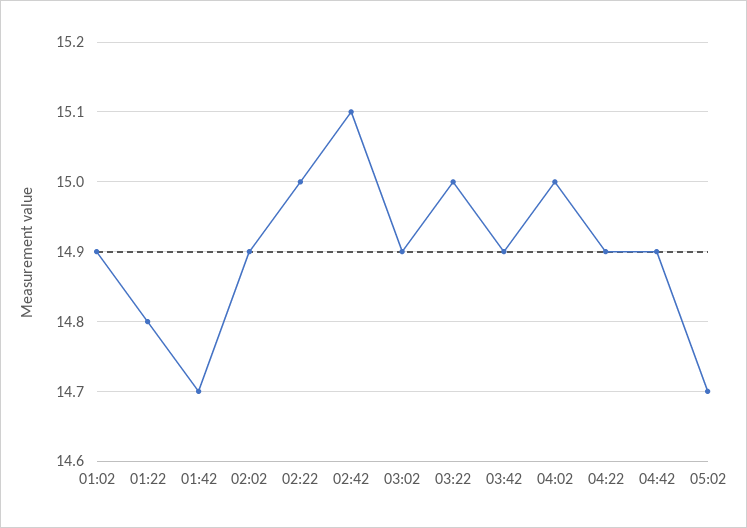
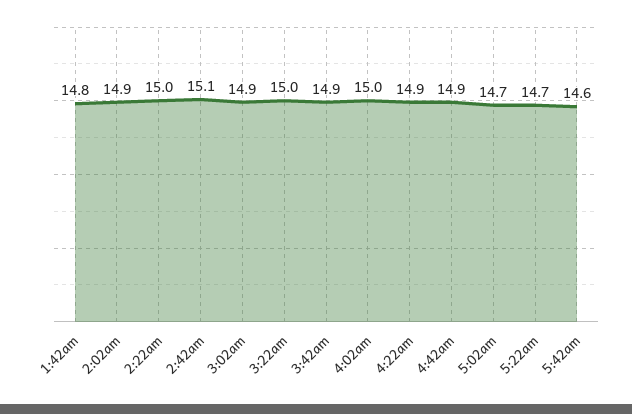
01:02: 14.9 -> none
01:22: 14.8 -> none
01:42: 14.7 -> 14.8
5:22am: none -> 14.7
5:42am: none -> 14.6

